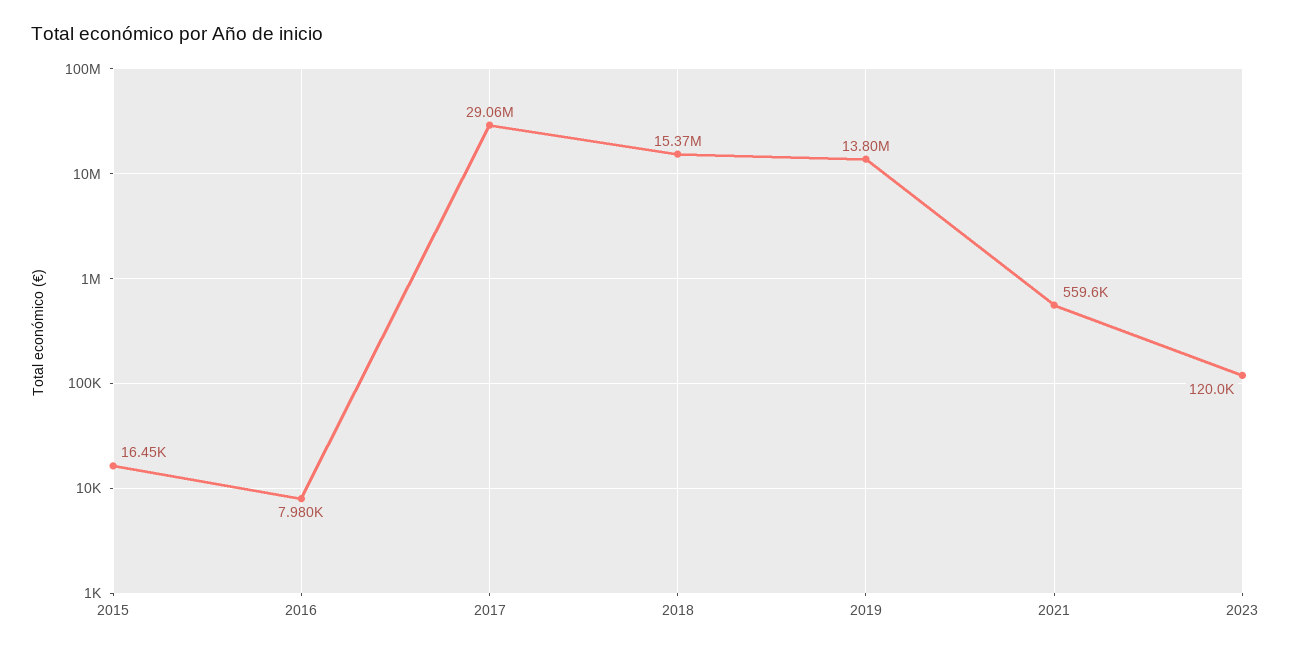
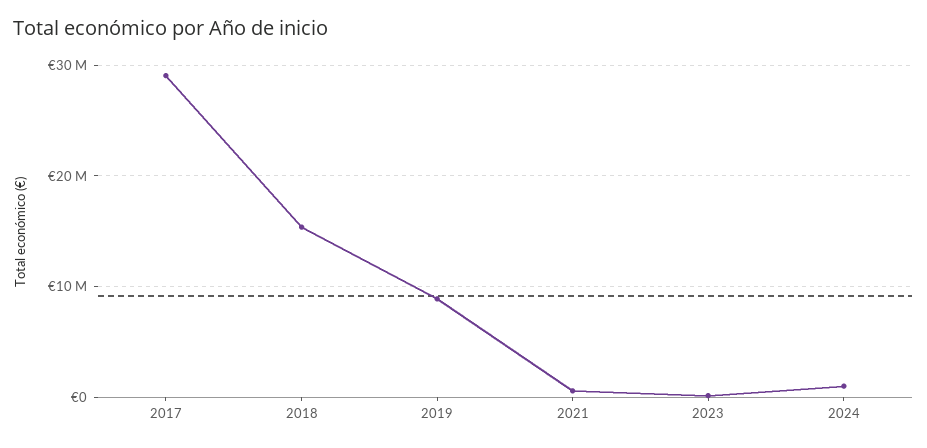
2015: 16450 -> none
2016: 7980 -> none
2019: 13800000 -> 9000000
2024: none -> 1000000

